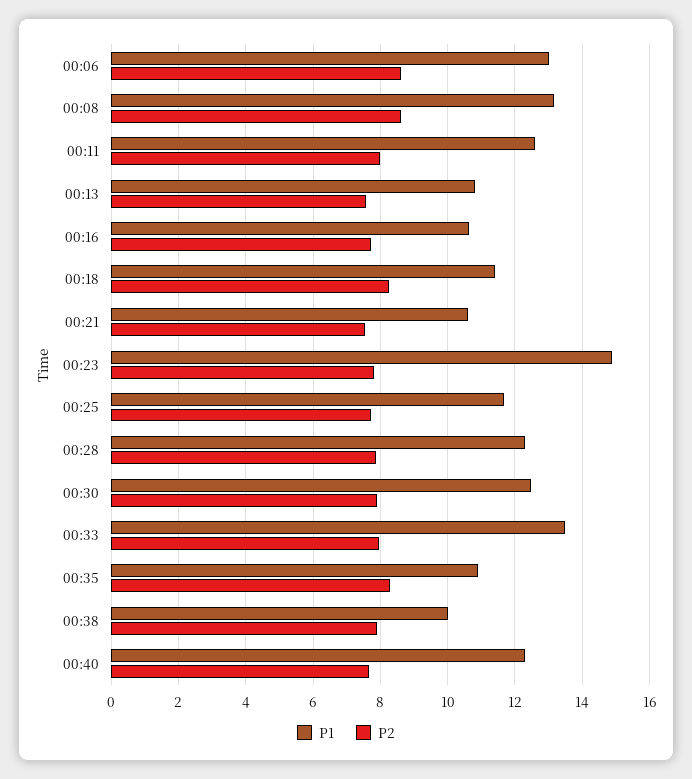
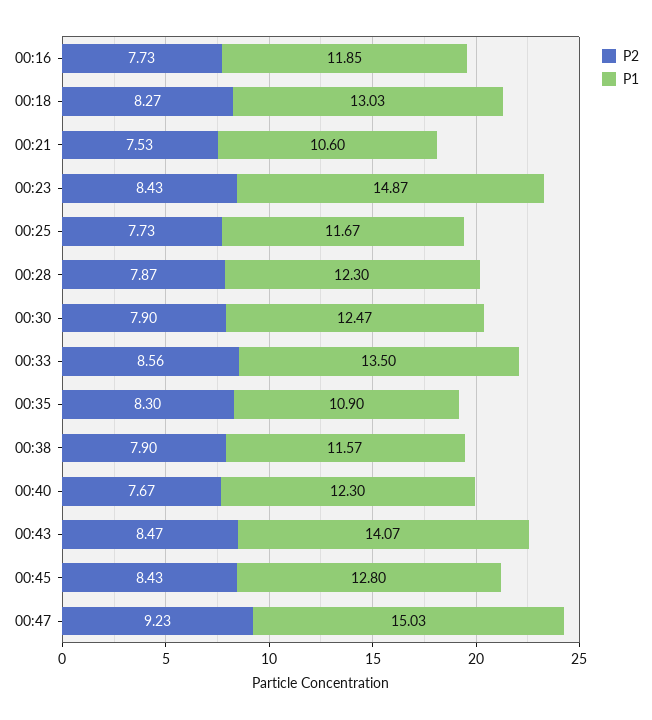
P1, 00:06: 13 -> none
P2, 00:06: 8.6 -> none
P1, 00:08: 13.2 -> none
P2, 00:08: 8.6 -> none
P1, 00:11: 12.6 -> none
P2, 00:11: 8 -> none
P1, 00:13: 10.8 -> none
P2, 00:13: 7.6 -> none
P1, 00:16: 10.6 -> 11.85
P1, 00:18: 11.4 -> 13.03
P2, 00:23: 7.8 -> 8.43
P2, 00:33: 8 -> 8.56
P1, 00:38: 10 -> 11.57
P2, 00:43: none -> 8.47
P1, 00:43: none -> 14.07
P2, 00:45: none -> 8.43
P1, 00:45: none -> 12.8
P2, 00:47: none -> 9.23
P1, 00:47: none -> 15.03

